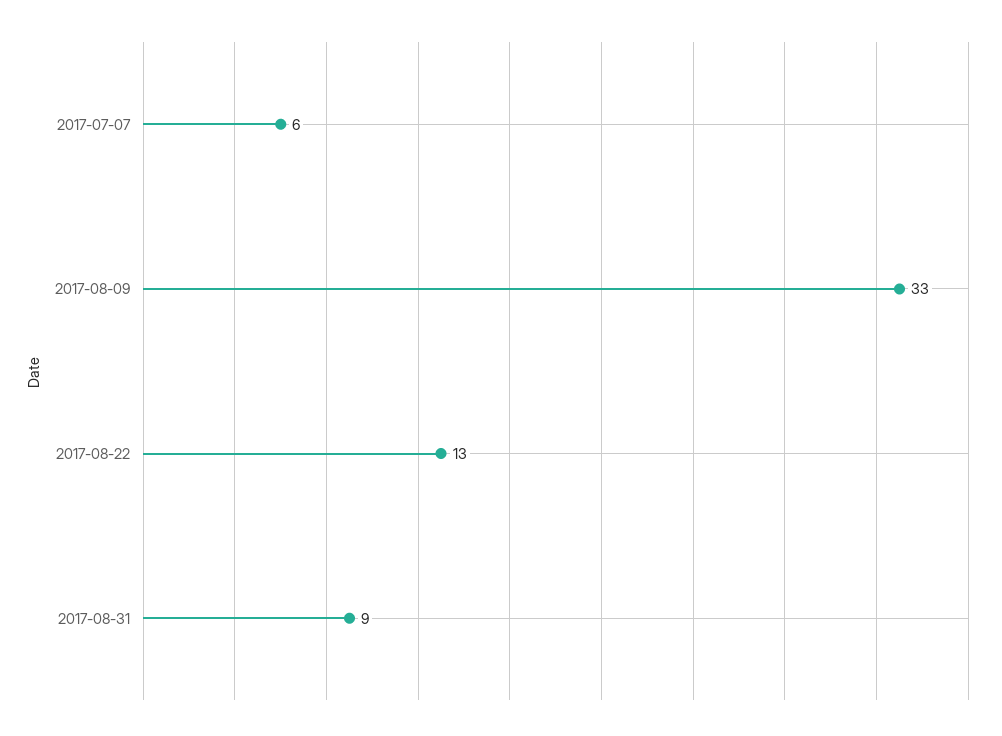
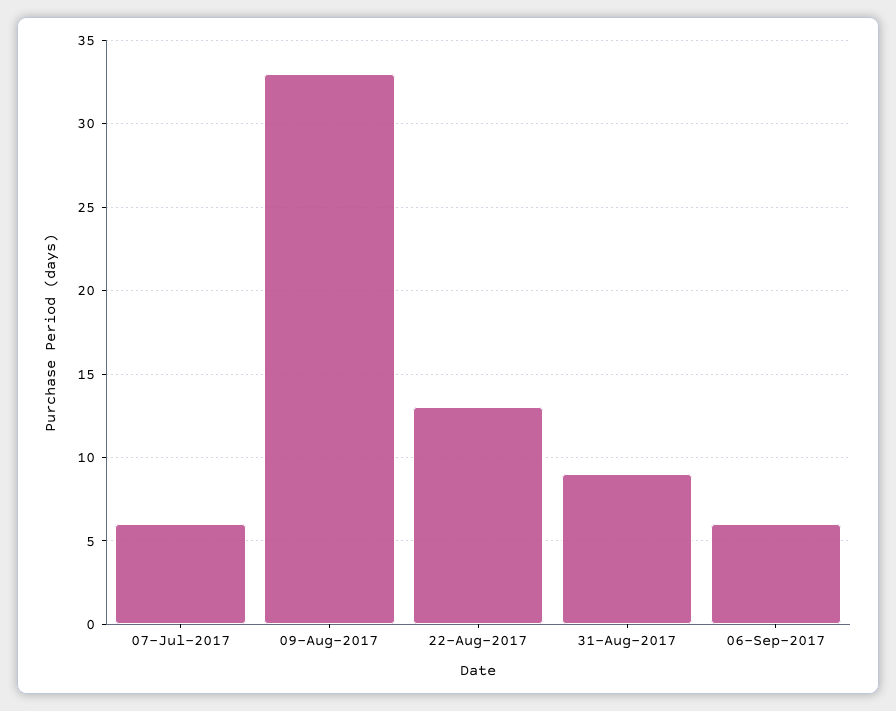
06-Sep-2017: none -> 6

